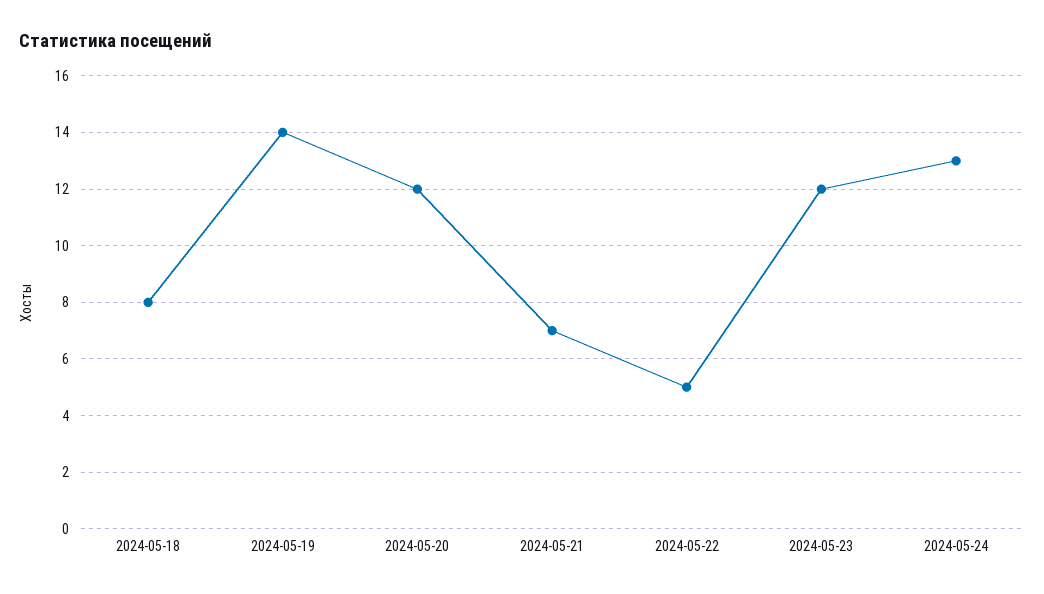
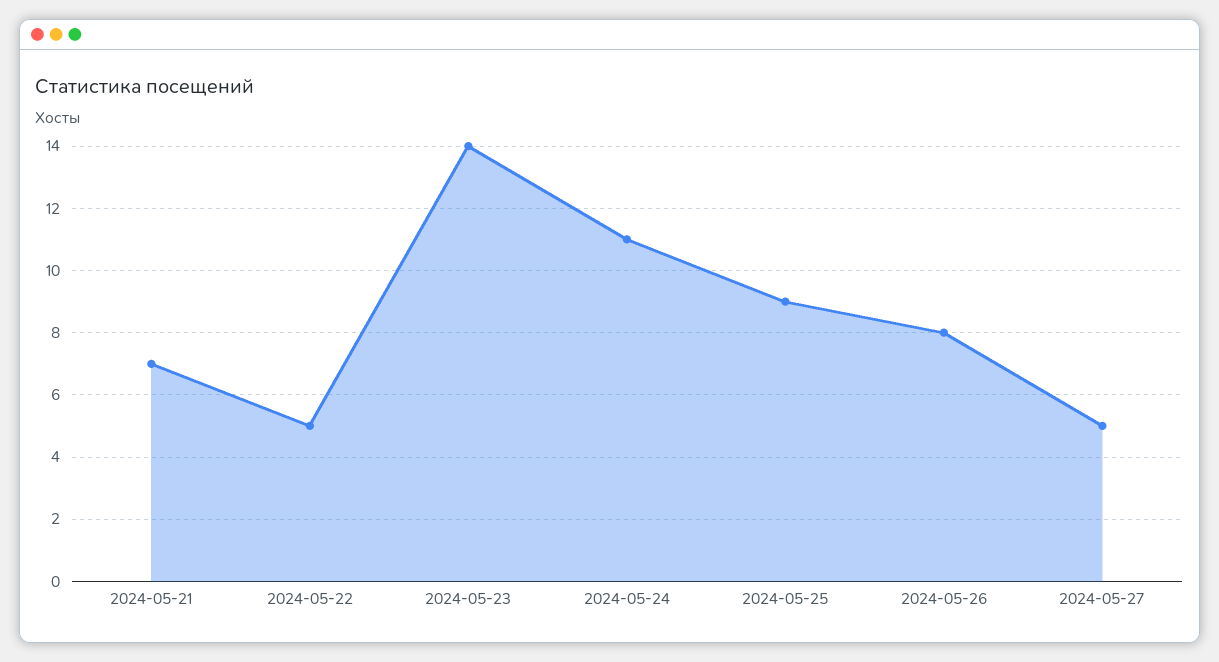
2024-05-18: 8 -> none
2024-05-19: 14 -> none
2024-05-20: 12 -> none
2024-05-23: 12 -> 14
2024-05-24: 13 -> 11
2024-05-25: none -> 9
2024-05-26: none -> 8
2024-05-27: none -> 5

